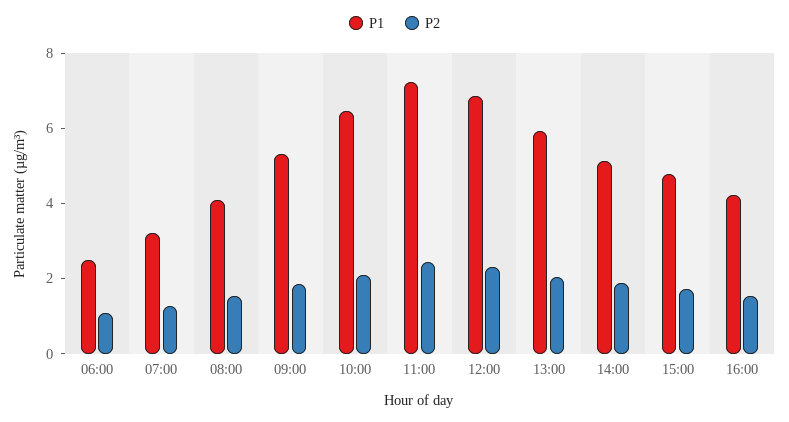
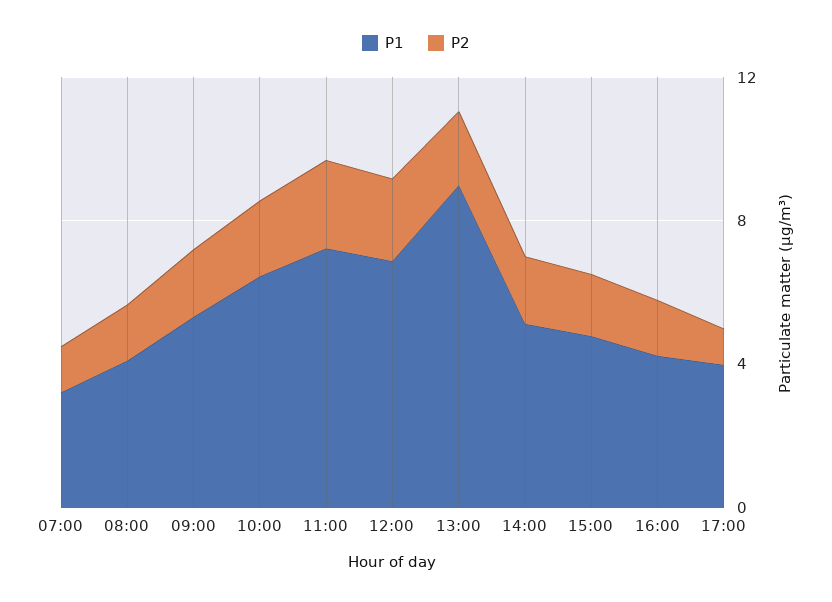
P1, 06:00: 2.5 -> none
P2, 06:00: 1 -> none
P1, 13:00: 6 -> 9
P1, 17:00: none -> 4
P2, 17:00: none -> 1

